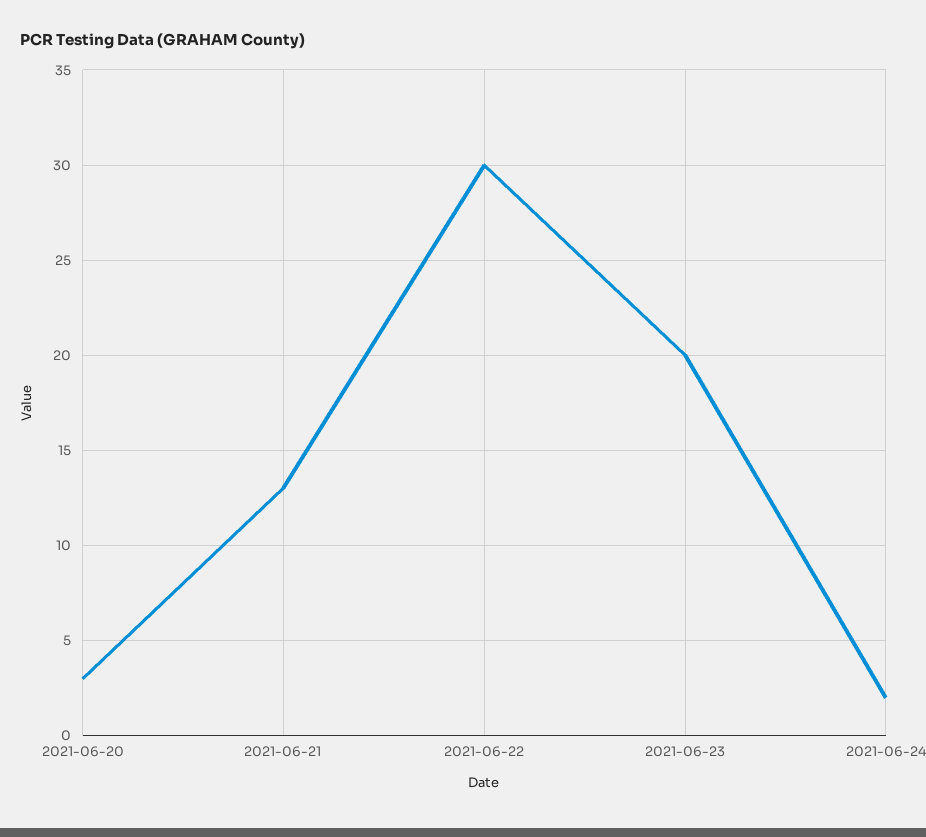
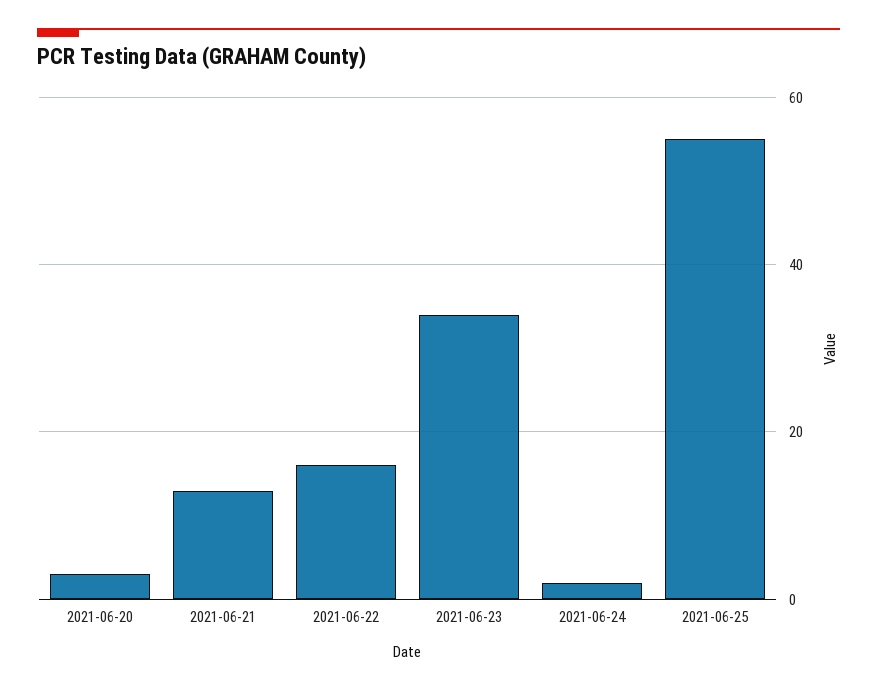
2021-06-22: 30 -> 15
2021-06-23: 20 -> 35
2021-06-25: none -> 55

